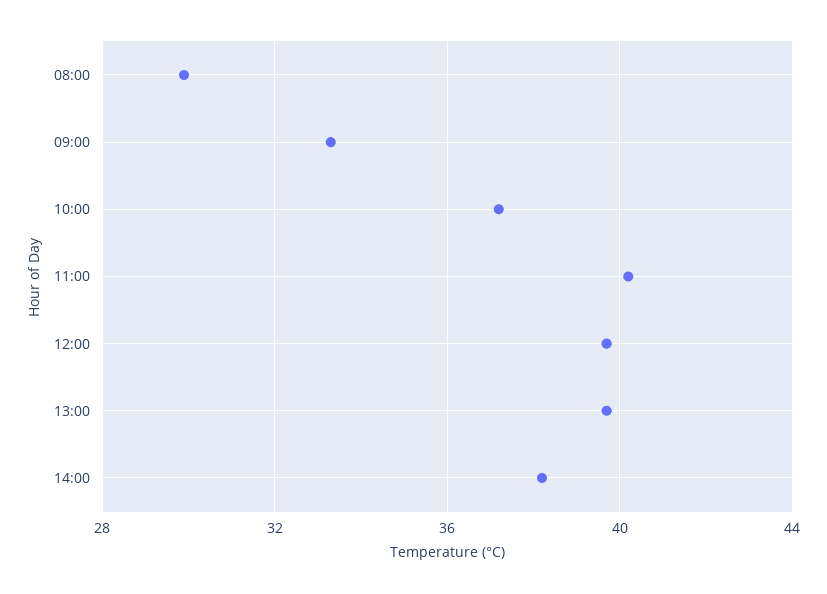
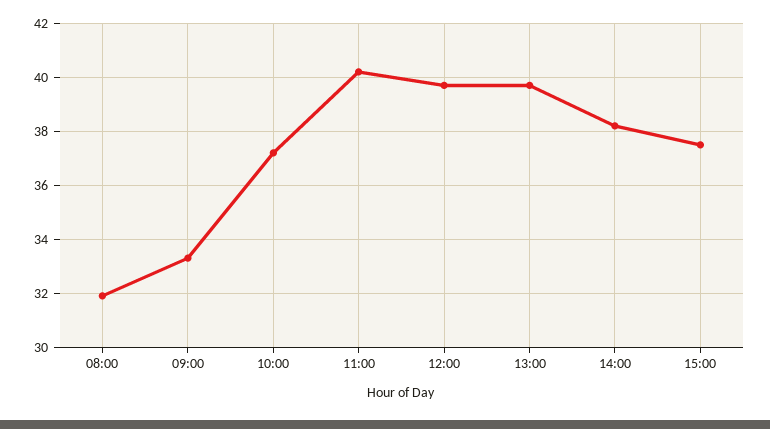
08:00: 30 -> 32
15:00: none -> 37.5

